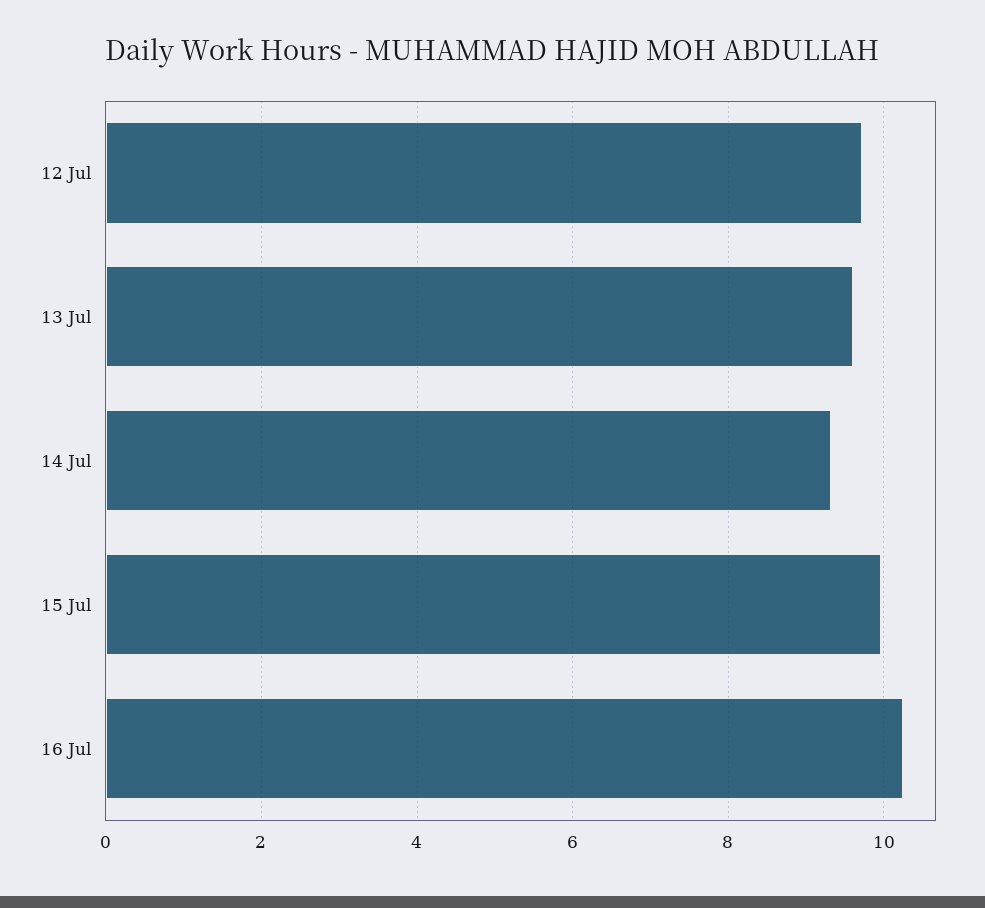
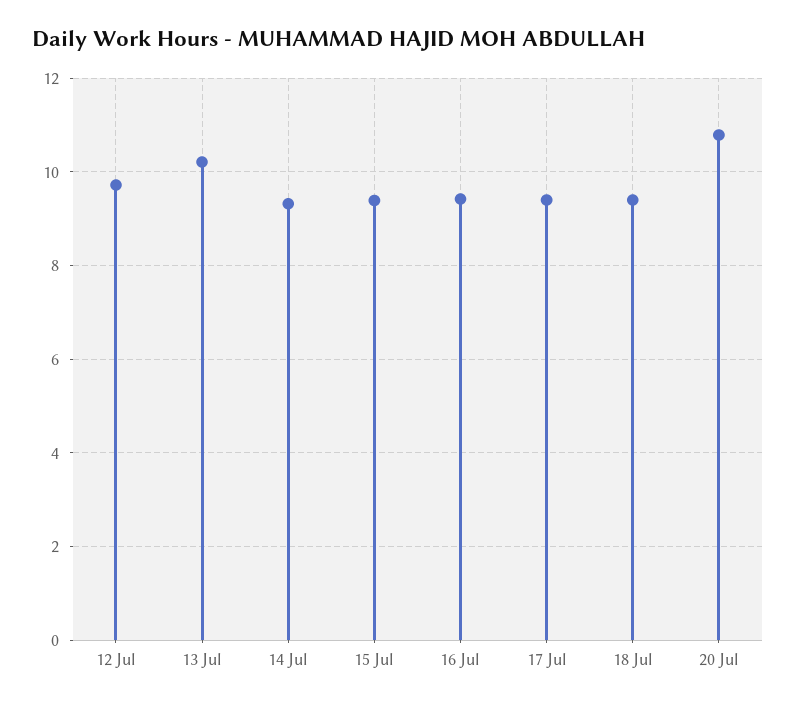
13 Jul: 9.6 -> 10.2
15 Jul: 10 -> 9.4
16 Jul: 10.2 -> 9.4
17 Jul: none -> 9.4
18 Jul: none -> 9.4
20 Jul: none -> 10.8

